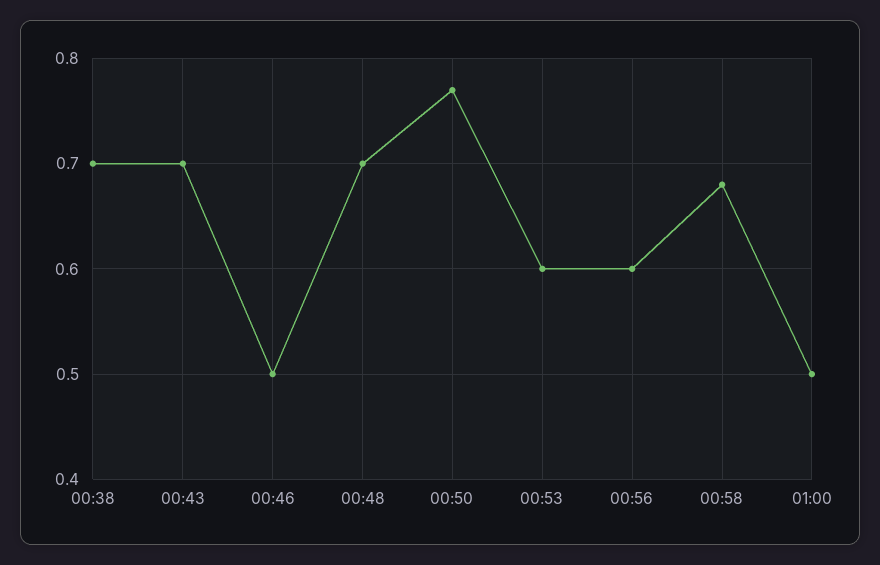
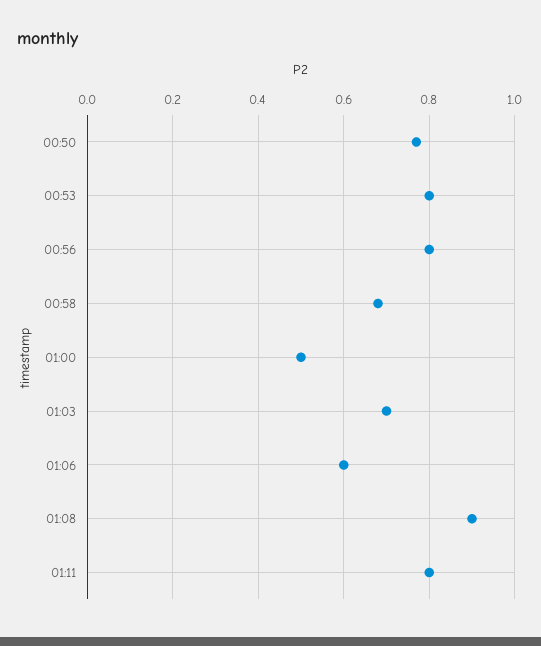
00:38: 0.7 -> none
00:43: 0.7 -> none
00:46: 0.5 -> none
00:48: 0.7 -> none
00:53: 0.6 -> 0.8
00:56: 0.6 -> 0.8
01:03: none -> 0.7
01:06: none -> 0.6
01:08: none -> 0.9
01:11: none -> 0.8

